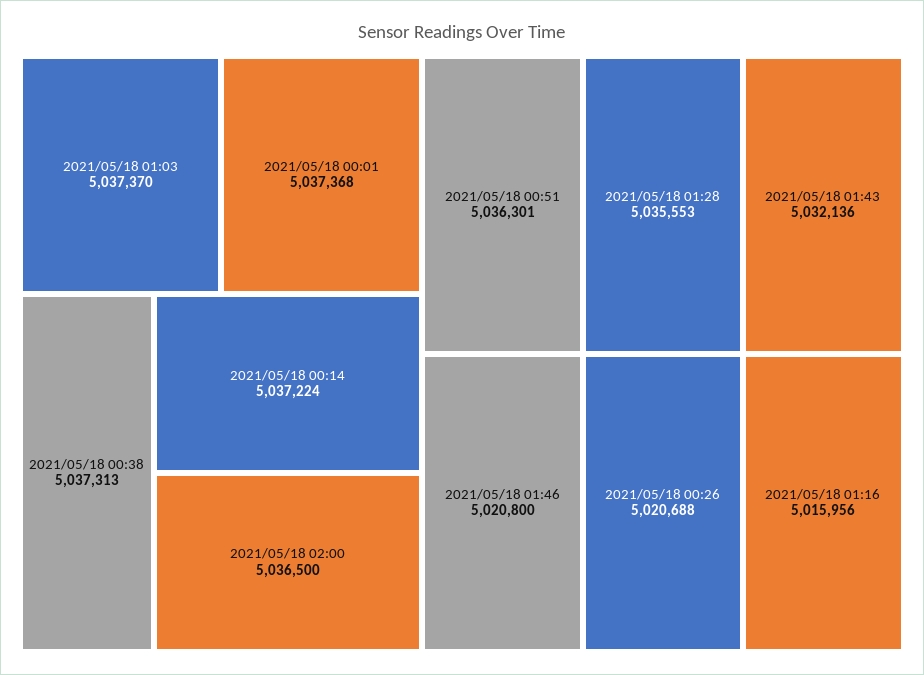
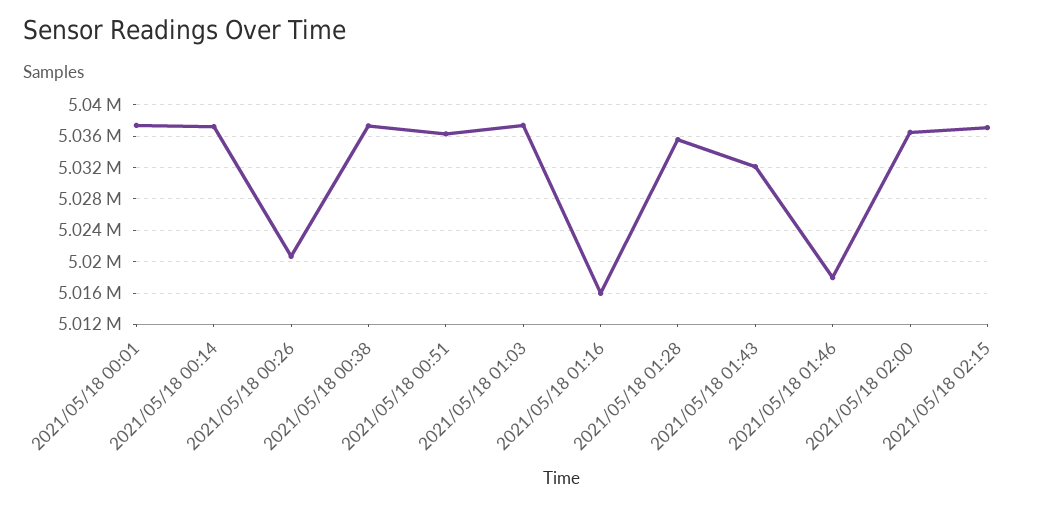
2021/05/18 01:46: 5020800 -> 5018000
2021/05/18 02:15: none -> 5037000

